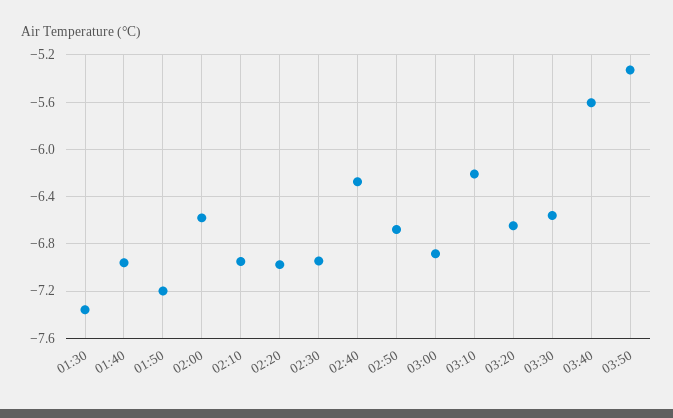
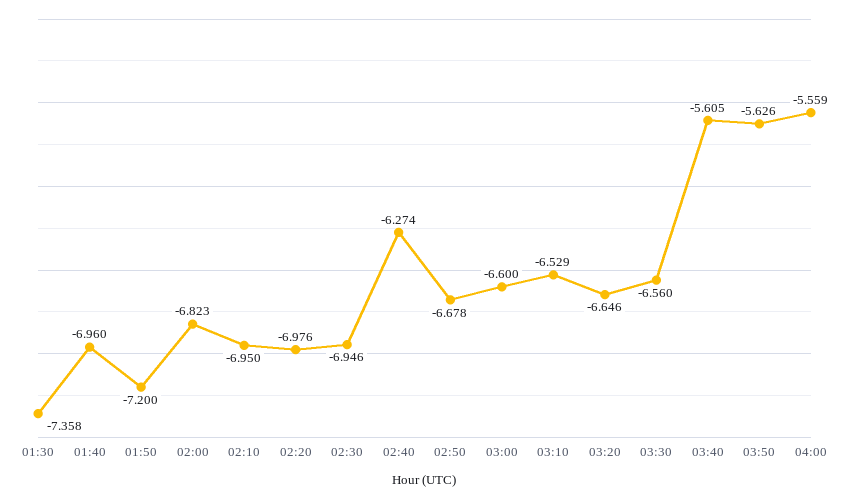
02:00: -6.6 -> -6.823
03:00: -6.9 -> -6.6
03:10: -6.2 -> -6.529
03:50: -5.3 -> -5.626
04:00: none -> -5.559

